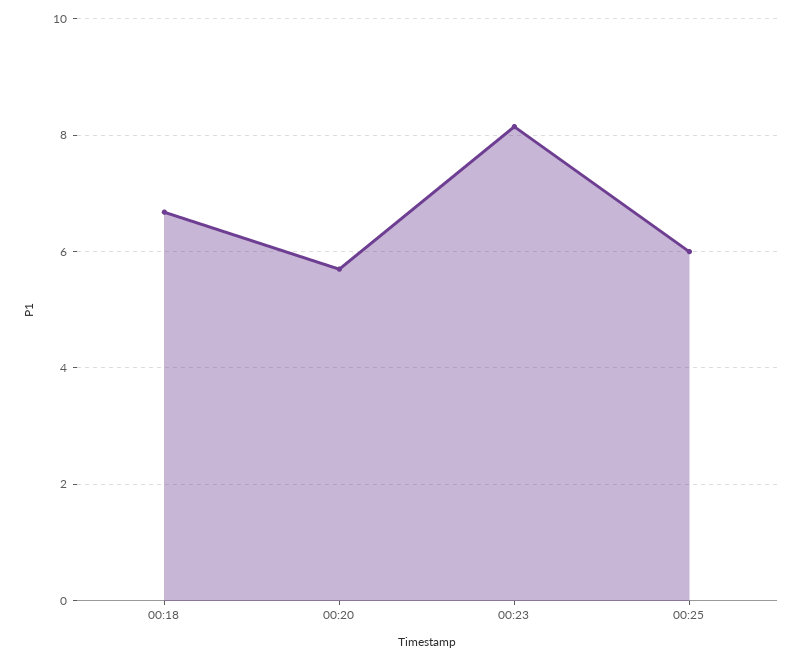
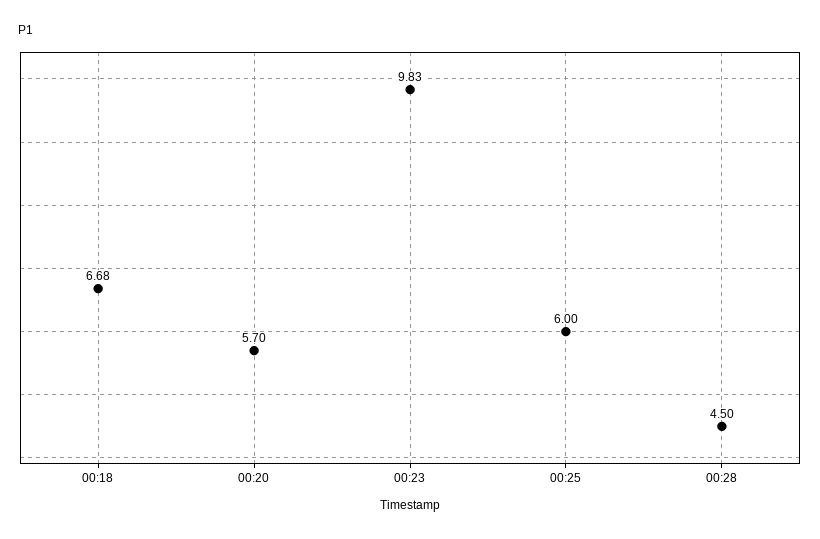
00:23: 8.2 -> 9.83
00:28: none -> 4.5

